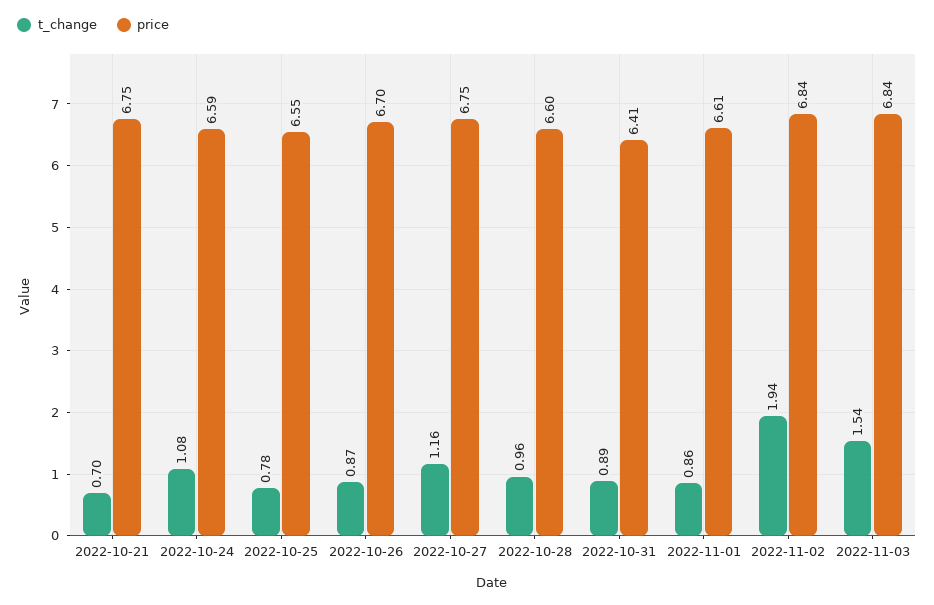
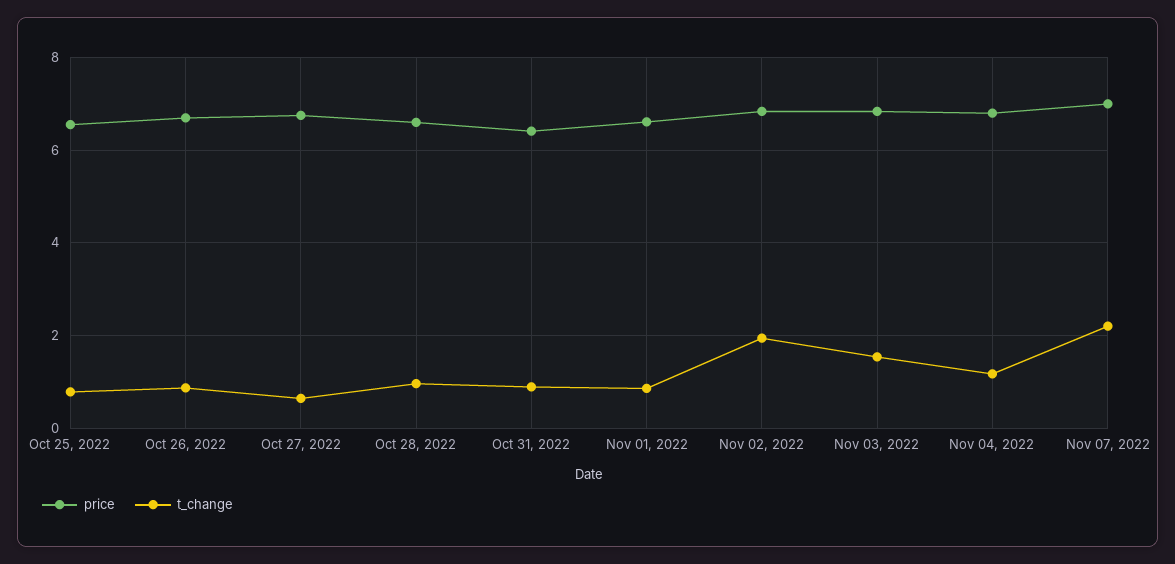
t_change, 2022-10-21: 0.7 -> none
price, 2022-10-21: 6.75 -> none
t_change, 2022-10-24: 1.08 -> none
price, 2022-10-24: 6.59 -> none
t_change, 2022-10-27: 1.16 -> 0.6
price, Nov 04, 2022: none -> 6.8
t_change, Nov 04, 2022: none -> 1.2
price, Nov 07, 2022: none -> 7
t_change, Nov 07, 2022: none -> 2.2

